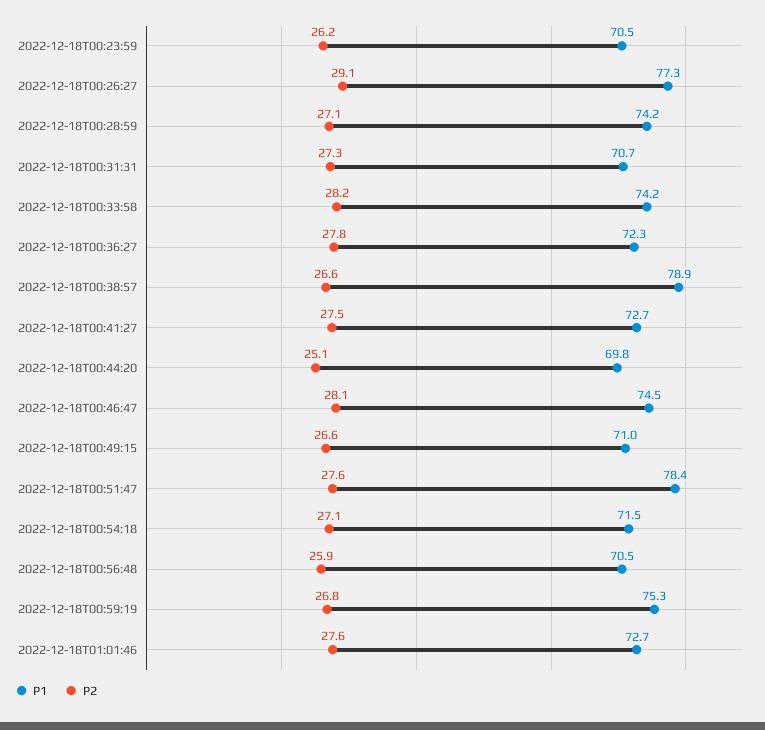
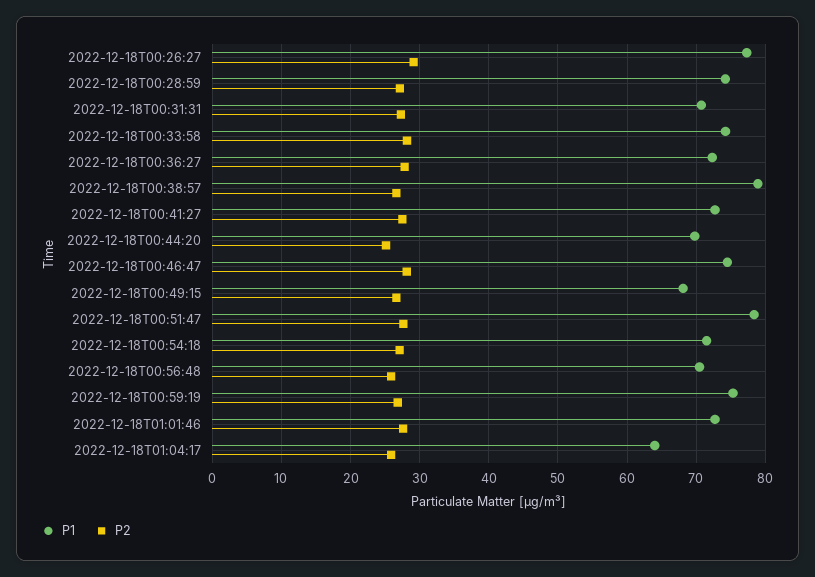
P1, 2022-12-18T00:23:59: 70.5 -> none
P2, 2022-12-18T00:23:59: 26.2 -> none
P1, 2022-12-18T00:49:15: 71 -> 68
P1, 2022-12-18T01:04:17: none -> 64
P2, 2022-12-18T01:04:17: none -> 26

